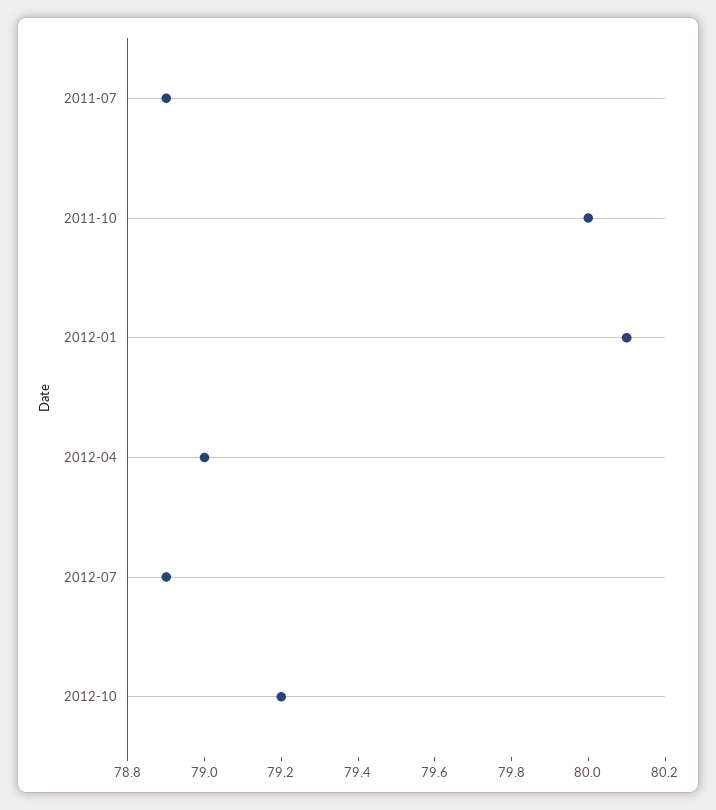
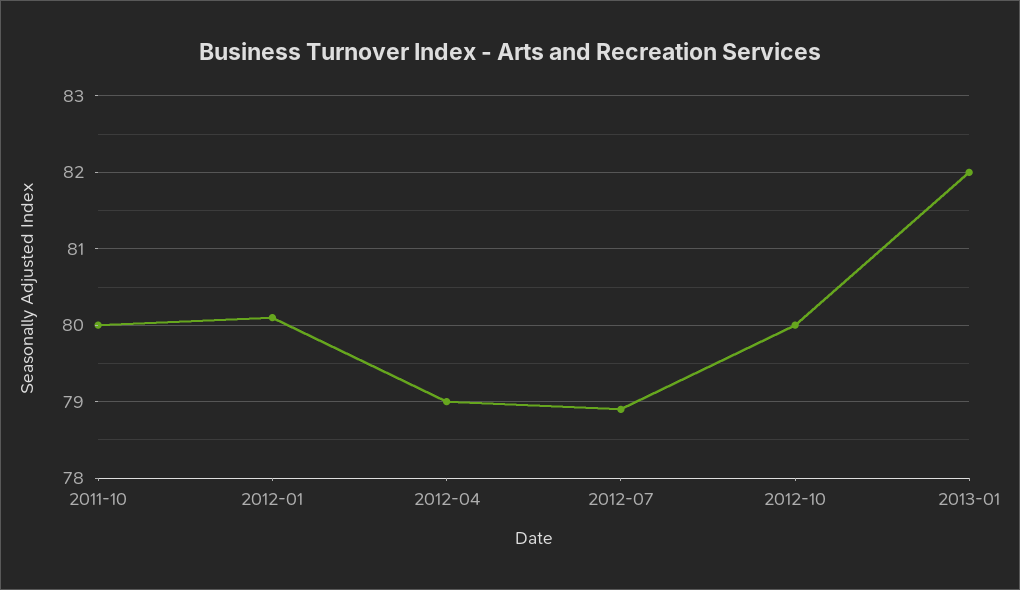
2011-07: 78.9 -> none
2012-10: 79.2 -> 80
2013-01: none -> 82

